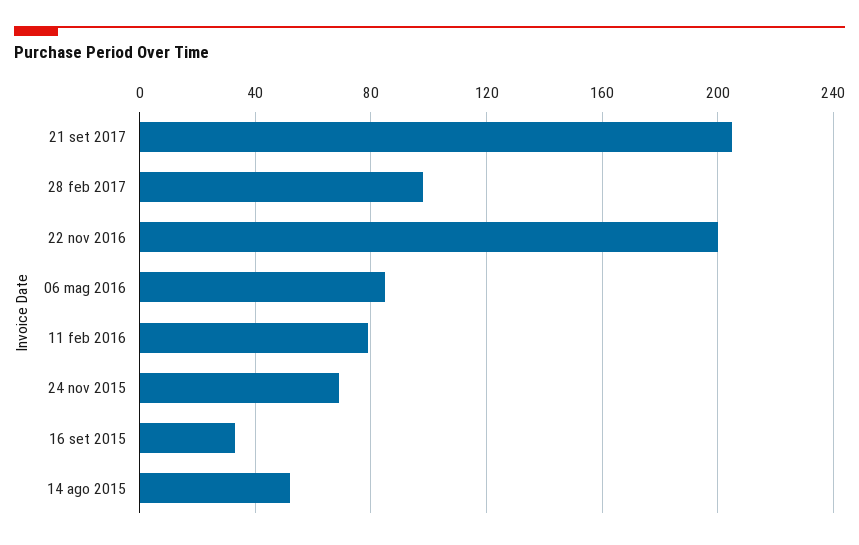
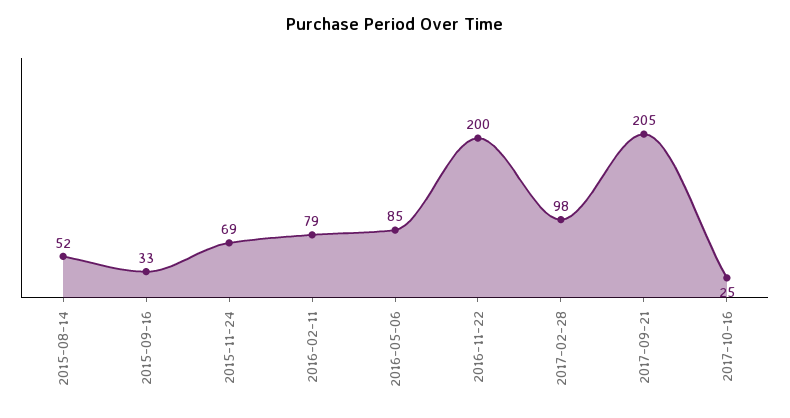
2017-10-16: none -> 25

